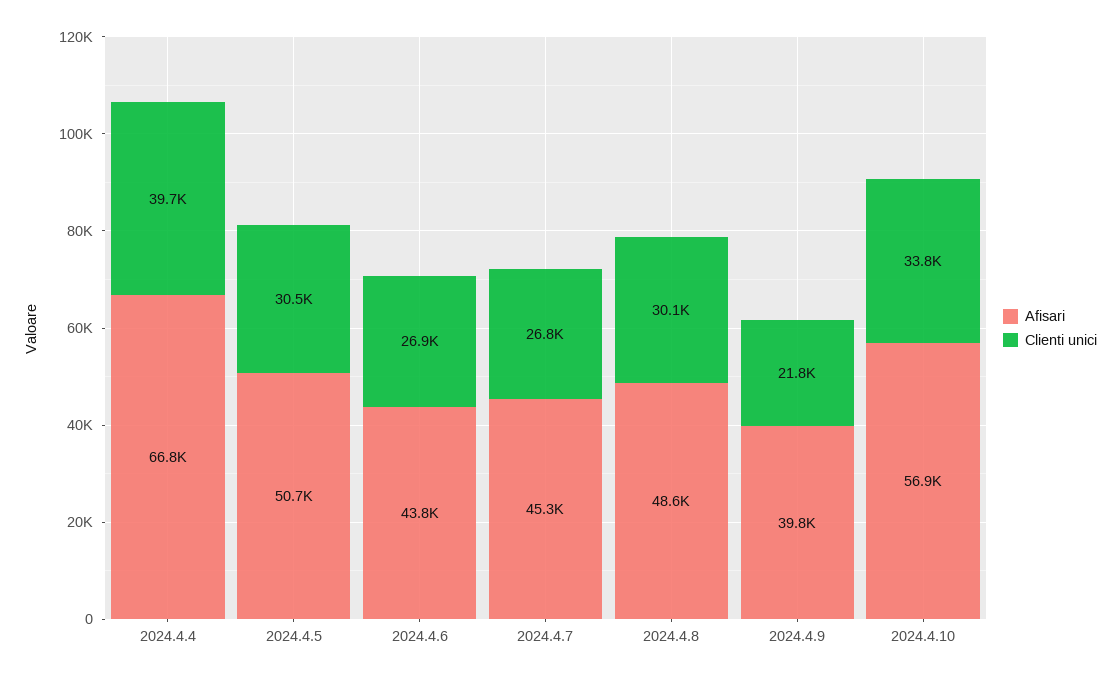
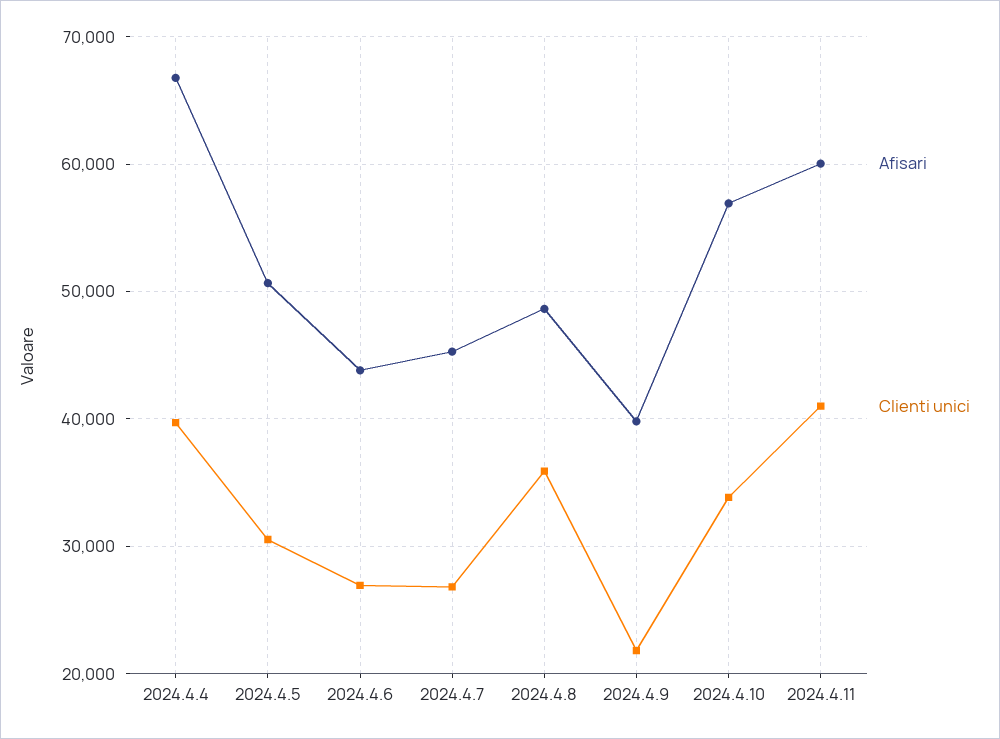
Clienti unici, 2024.4.8: 30100 -> 36000
Afisari, 2024.4.11: none -> 60000
Clienti unici, 2024.4.11: none -> 41000

